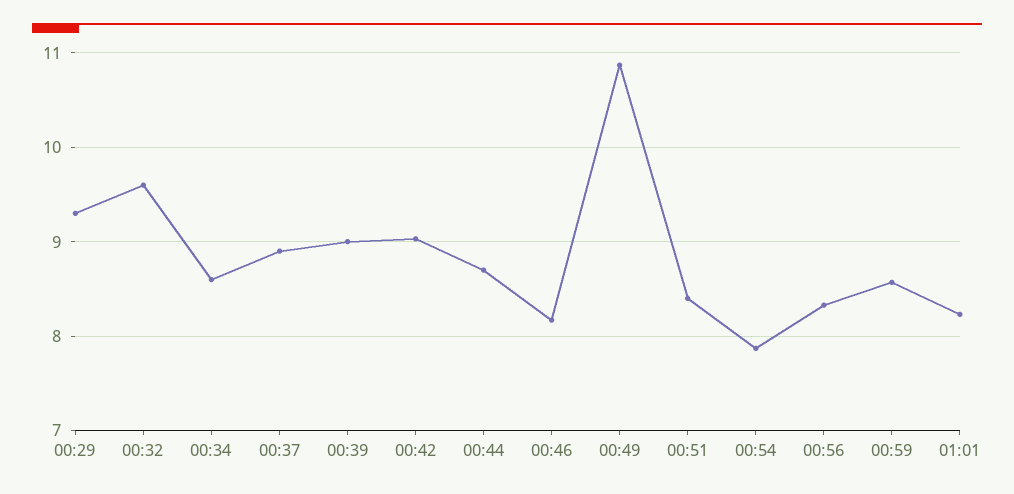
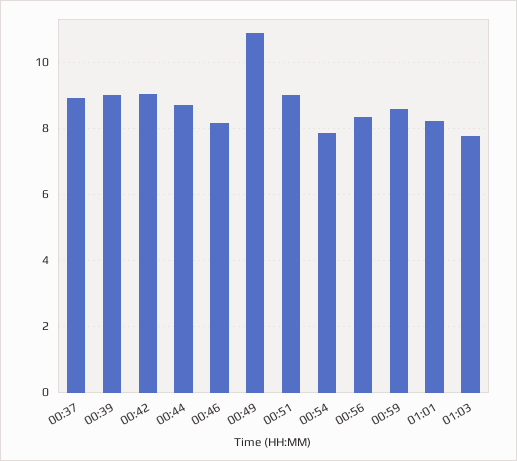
00:29: 9.3 -> none
00:32: 9.6 -> none
00:34: 8.6 -> none
00:51: 8.4 -> 9
01:03: none -> 7.8

